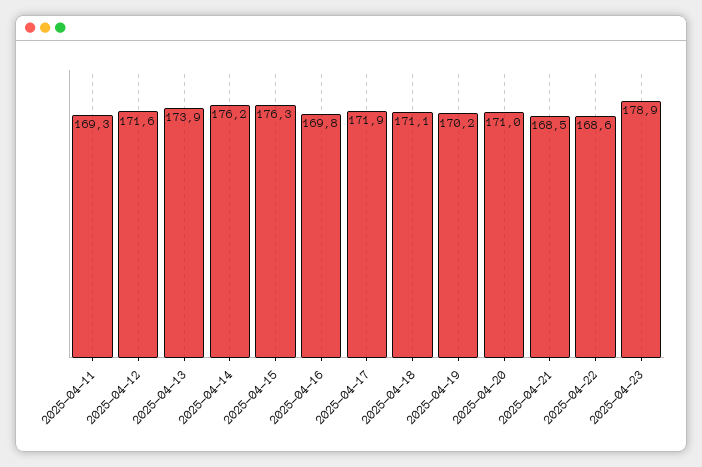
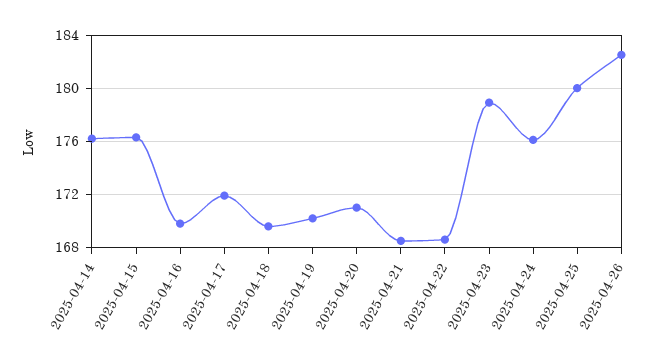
2025-04-11: 169.3 -> none
2025-04-12: 171.6 -> none
2025-04-13: 173.9 -> none
2025-04-18: 171.1 -> 169.5
2025-04-24: none -> 176
2025-04-25: none -> 180
2025-04-26: none -> 182.5

